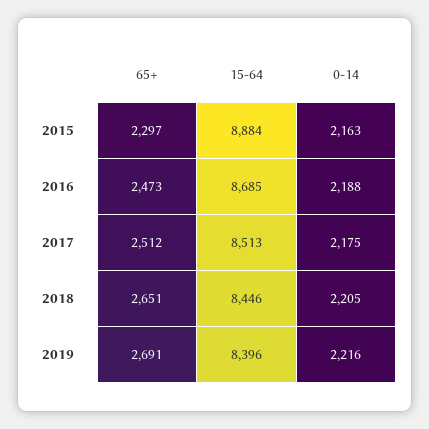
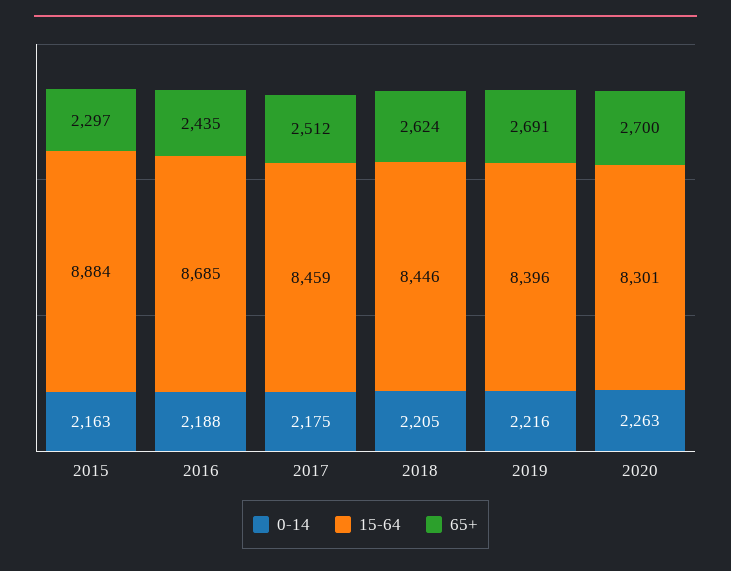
65+, 2016: 2473 -> 2435
15-64, 2017: 8513 -> 8459
65+, 2018: 2651 -> 2624
0-14, 2020: none -> 2263
15-64, 2020: none -> 8301
65+, 2020: none -> 2700

